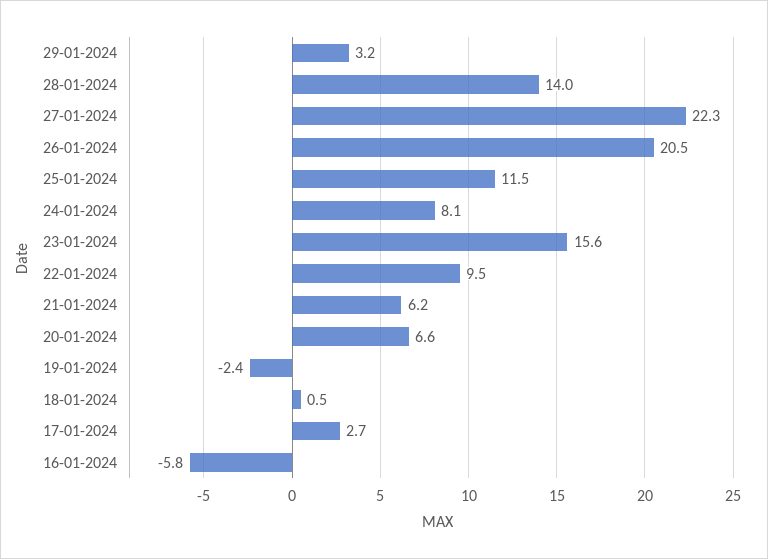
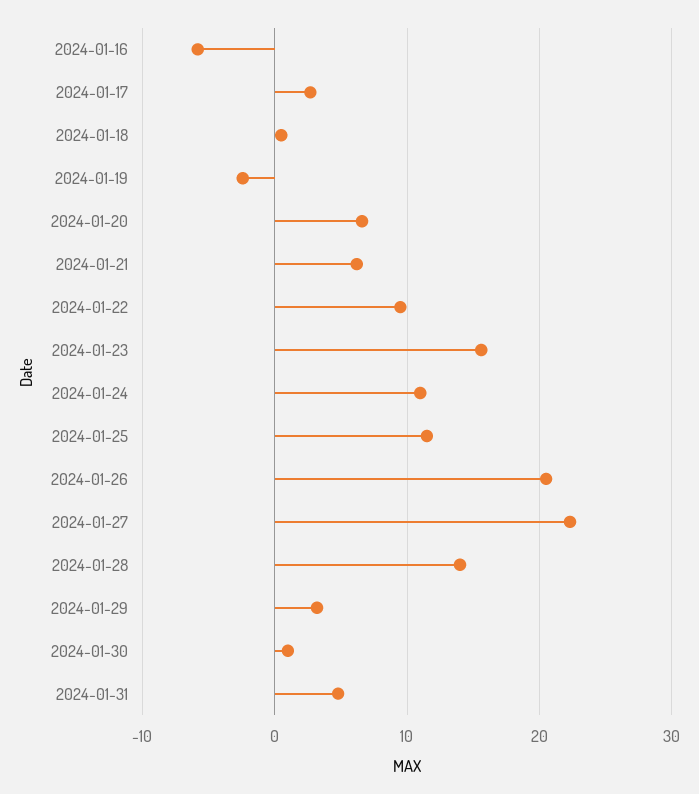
24-01-2024: 8.1 -> 11
2024-01-30: none -> 1
2024-01-31: none -> 5

